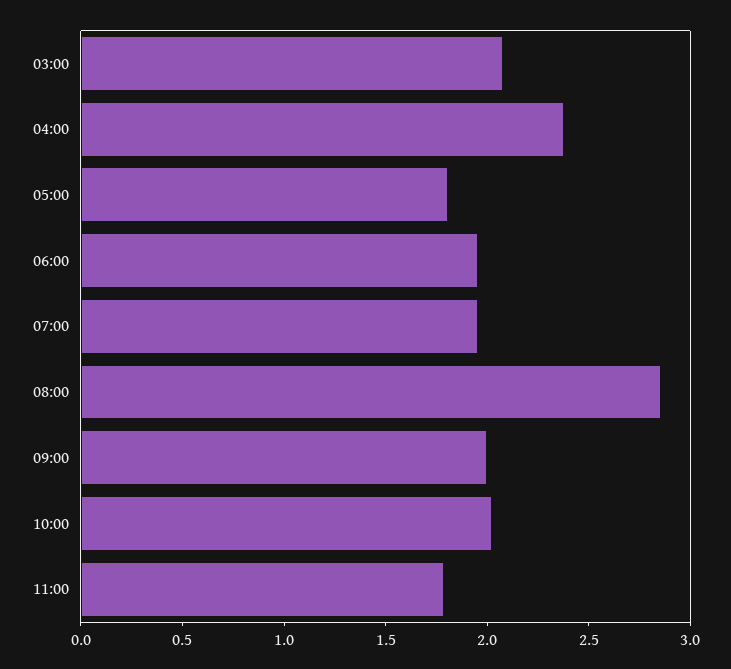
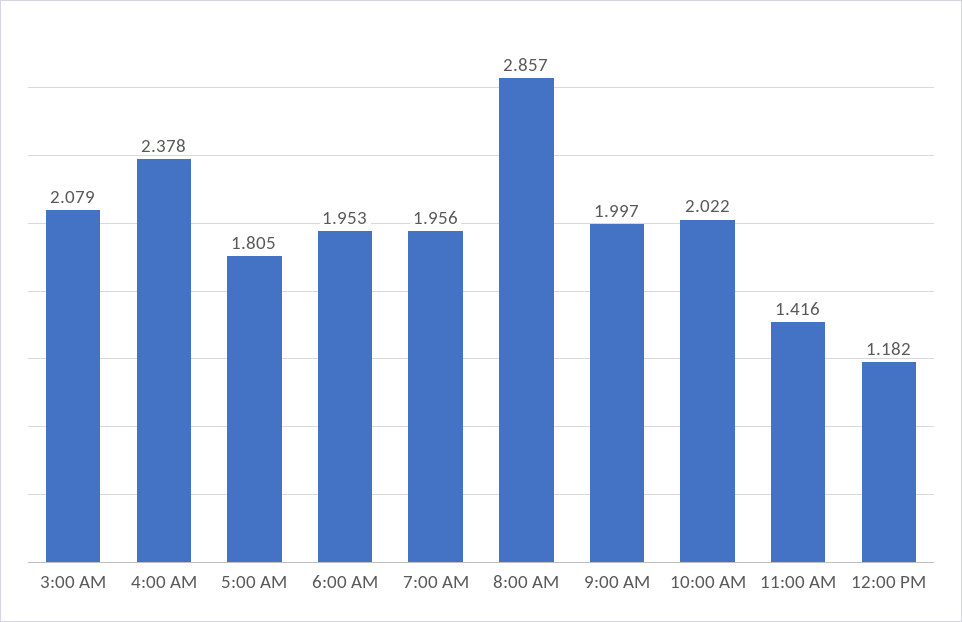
11:00: 1.8 -> 1.416
12:00 PM: none -> 1.182

